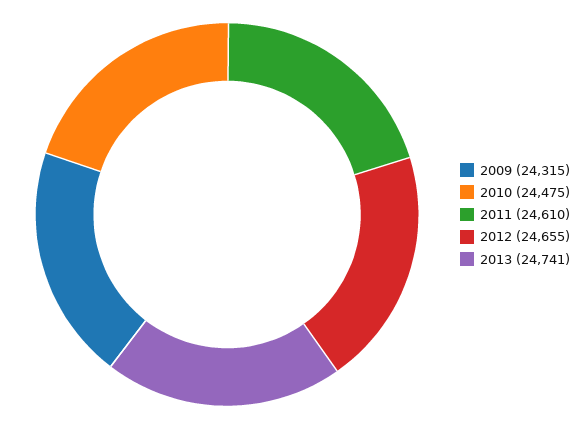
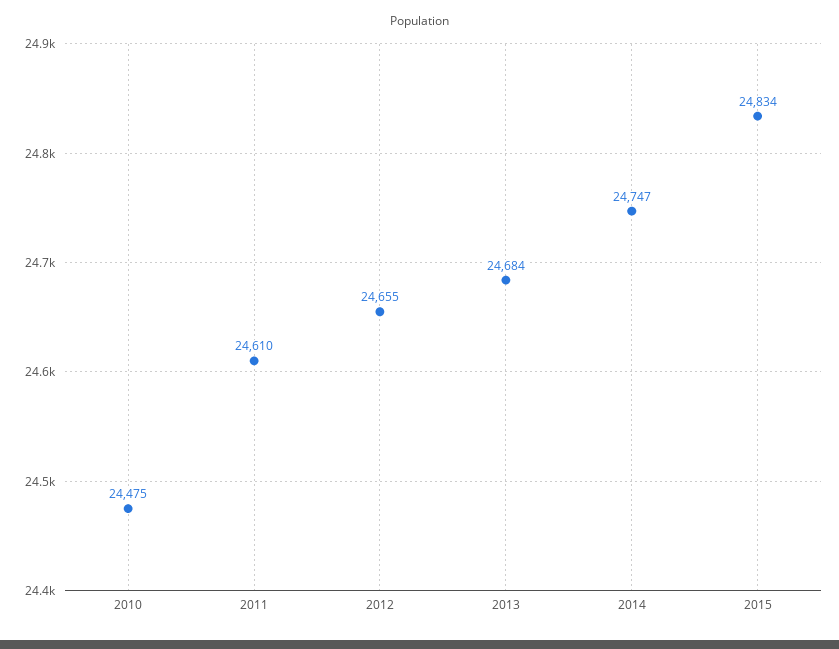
2009: 24315 -> none
2013: 24741 -> 24684
2014: none -> 24747
2015: none -> 24834

